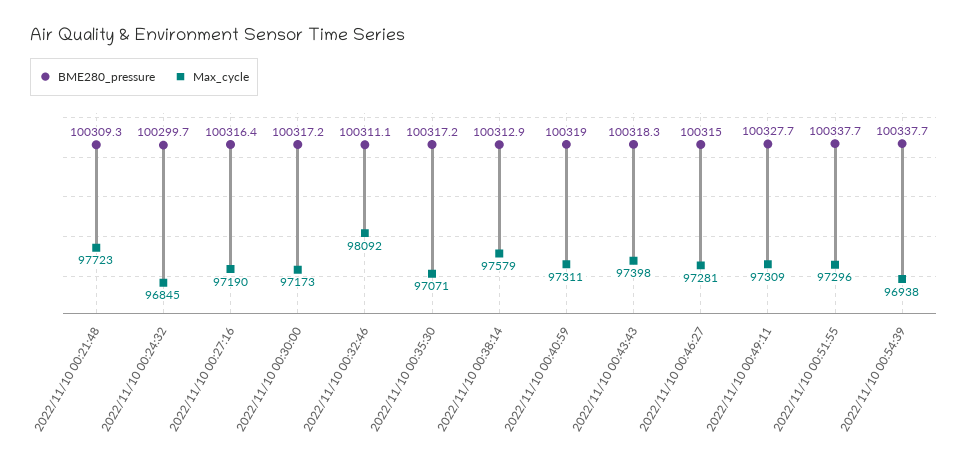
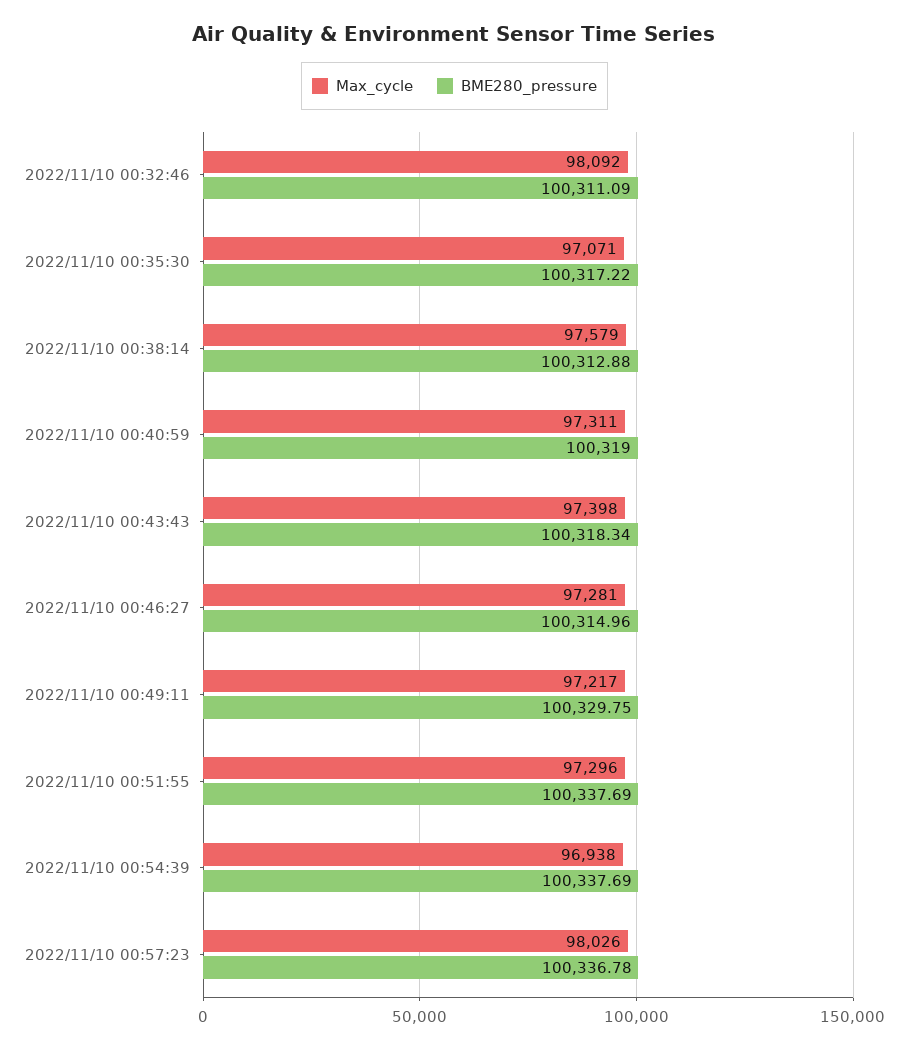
BME280_pressure, 2022/11/10 00:21:48: 100309.3 -> none
Max_cycle, 2022/11/10 00:21:48: 97723 -> none
BME280_pressure, 2022/11/10 00:24:32: 100299.7 -> none
Max_cycle, 2022/11/10 00:24:32: 96845 -> none
BME280_pressure, 2022/11/10 00:27:16: 100316.4 -> none
Max_cycle, 2022/11/10 00:27:16: 97190 -> none
BME280_pressure, 2022/11/10 00:30:00: 100317.2 -> none
Max_cycle, 2022/11/10 00:30:00: 97173 -> none
BME280_pressure, 2022/11/10 00:49:11: 100327.7 -> 100329.75
Max_cycle, 2022/11/10 00:49:11: 97309 -> 97217
Max_cycle, 2022/11/10 00:57:23: none -> 98026
BME280_pressure, 2022/11/10 00:57:23: none -> 100336.78

